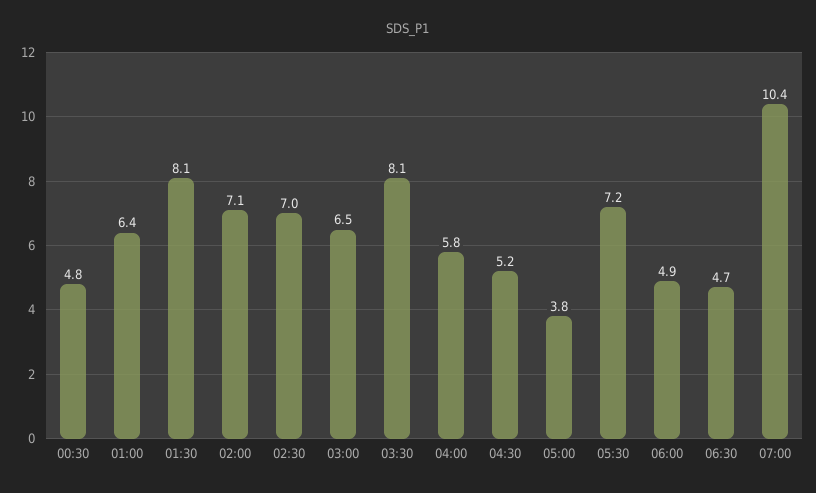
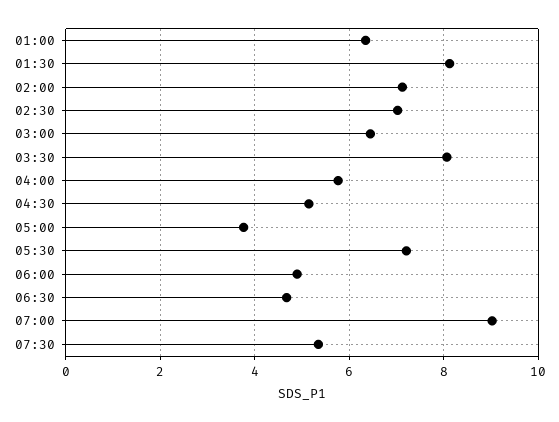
00:30: 4.8 -> none
07:00: 10.4 -> 9
07:30: none -> 5.4

